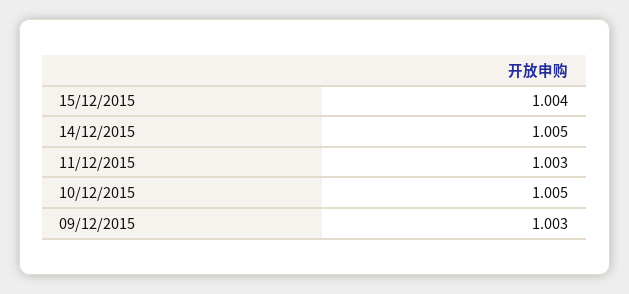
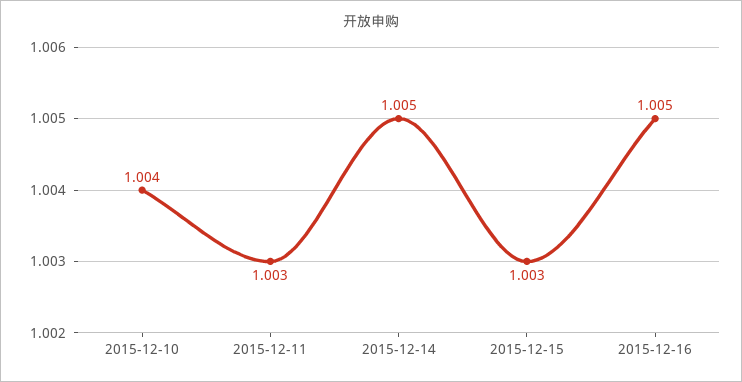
15/12/2015: 1.004 -> 1.003
10/12/2015: 1.005 -> 1.004
09/12/2015: 1.003 -> none
2015-12-16: none -> 1.005

